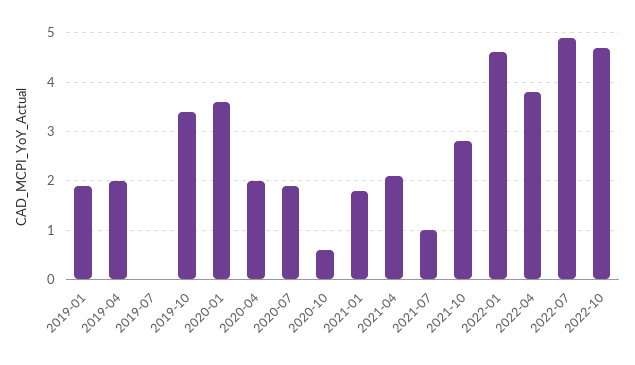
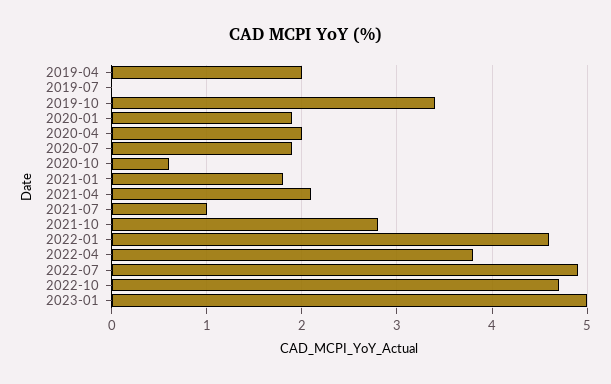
2019-01: 2 -> none
2020-01: 3.5 -> 1.9
2023-01: none -> 5

